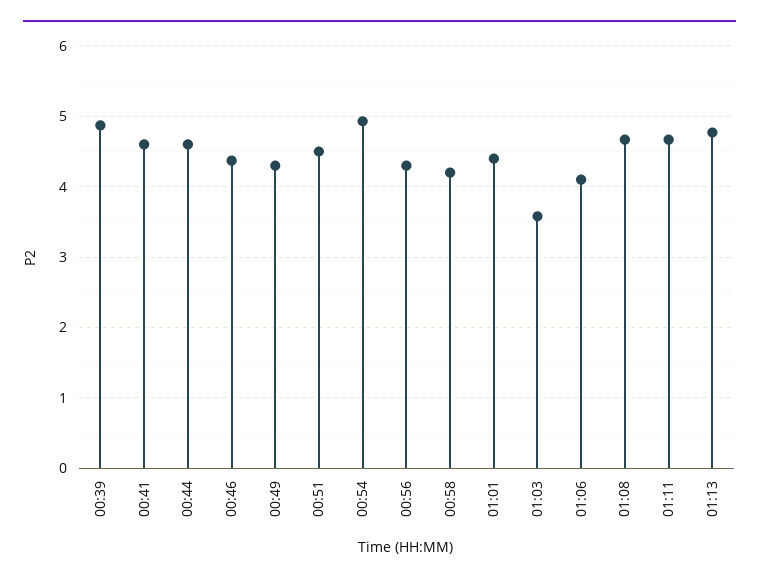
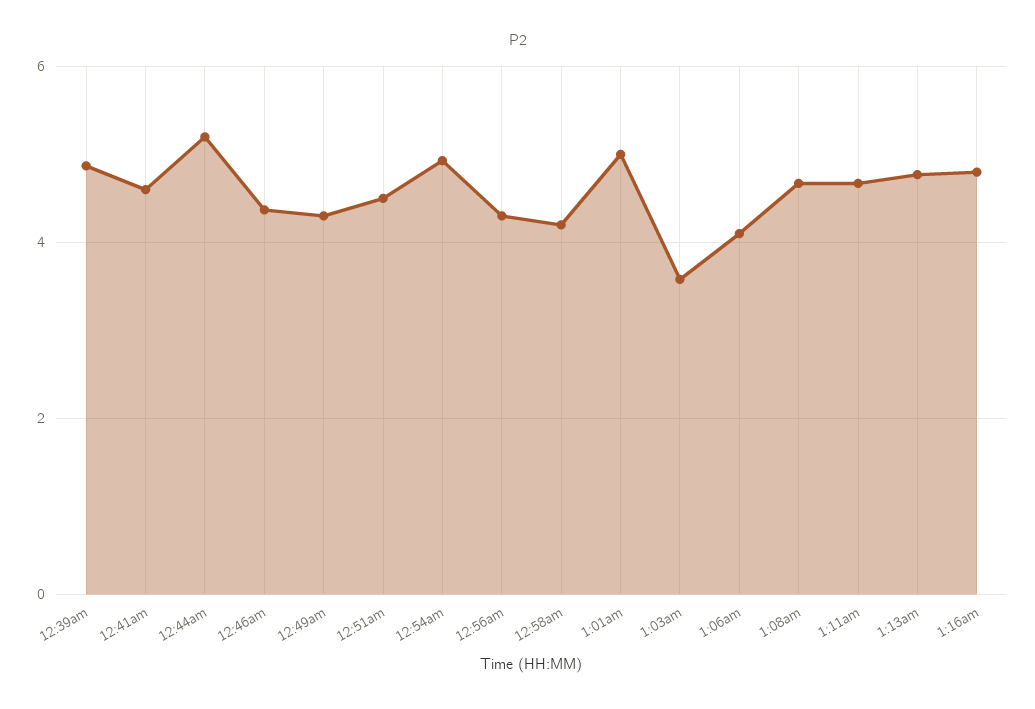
00:44: 4.6 -> 5.2
01:01: 4.4 -> 5
1:16am: none -> 4.8

